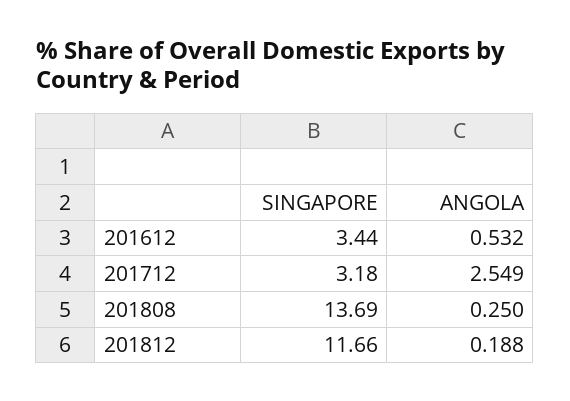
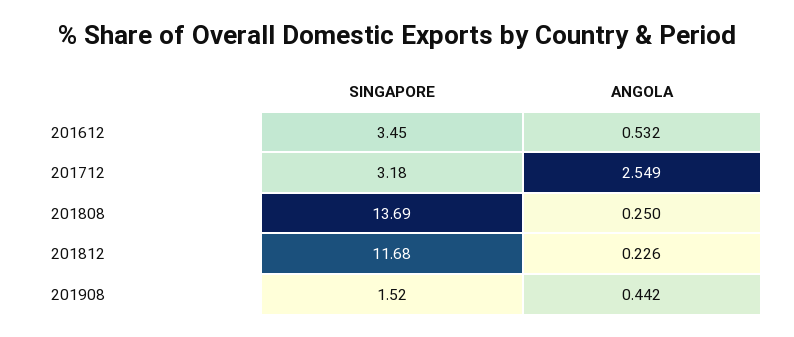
SINGAPORE, 201612: 3.44 -> 3.45
SINGAPORE, 201812: 11.66 -> 11.68
ANGOLA, 201812: 0.188 -> 0.226
SINGAPORE, 201908: none -> 1.52
ANGOLA, 201908: none -> 0.442

